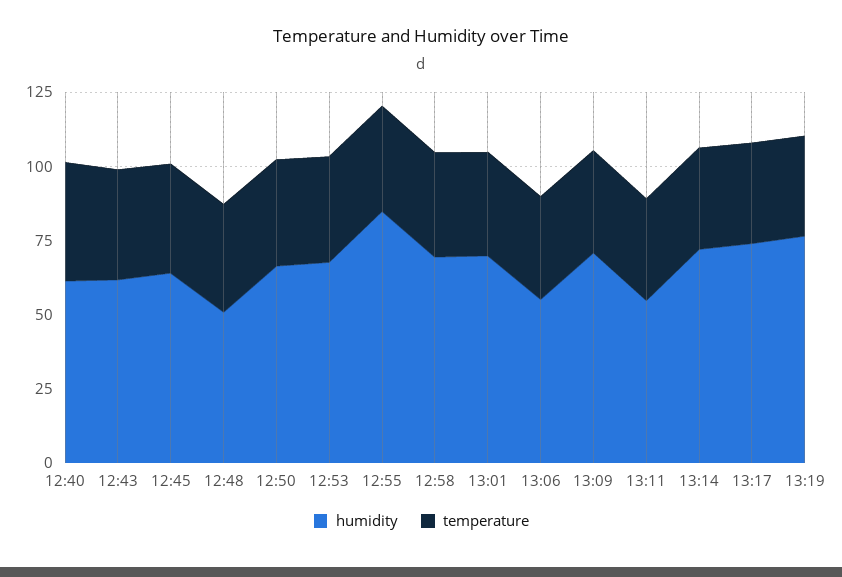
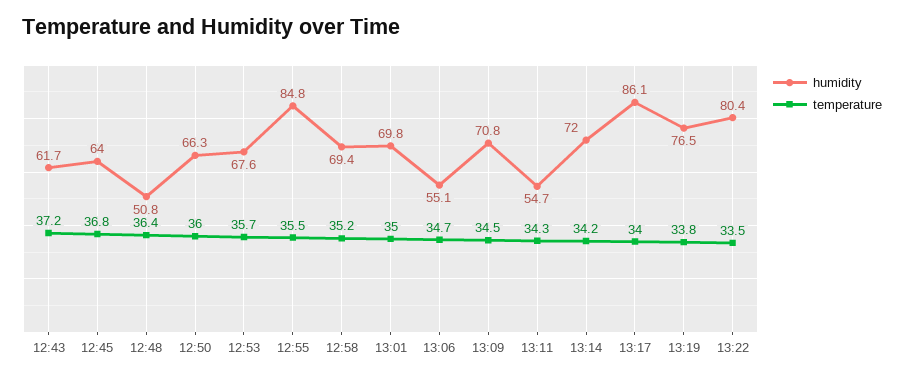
humidity, 12:40: 60 -> none
temperature, 12:40: 40 -> none
humidity, 13:17: 75 -> 86.1
humidity, 13:22: none -> 80.4
temperature, 13:22: none -> 33.5

